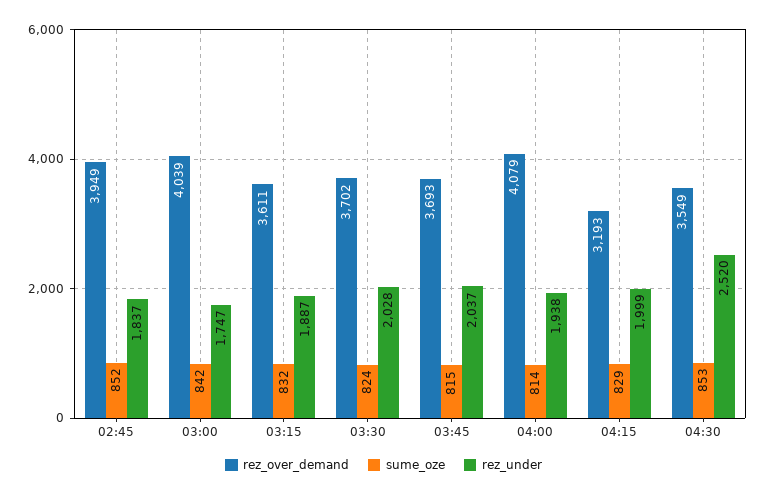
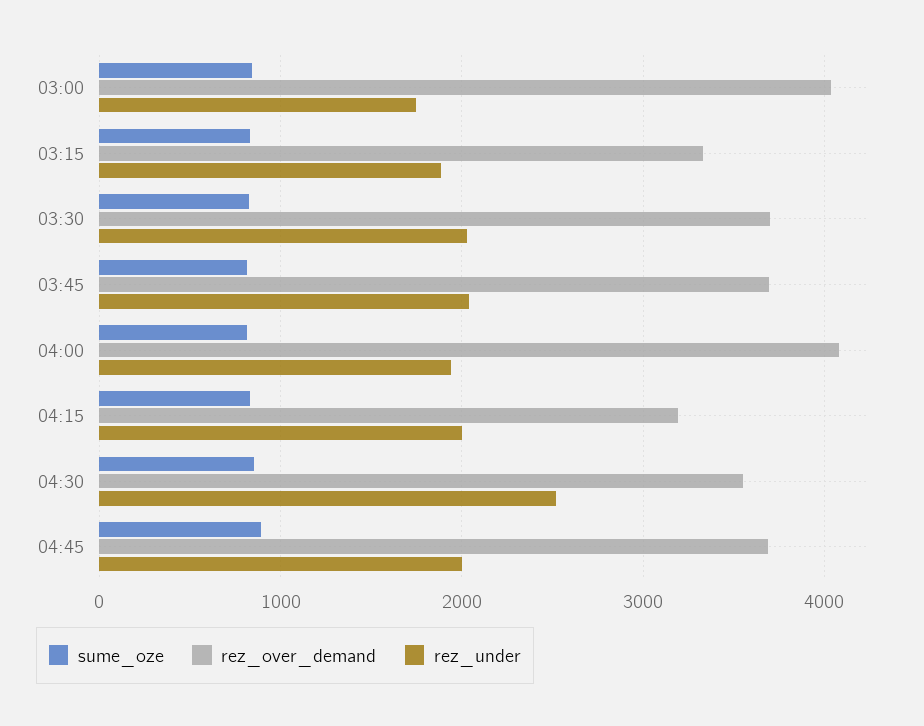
rez_over_demand, 02:45: 3949 -> none
sume_oze, 02:45: 852 -> none
rez_under, 02:45: 1837 -> none
rez_over_demand, 03:15: 3611 -> 3300
sume_oze, 04:45: none -> 900
rez_over_demand, 04:45: none -> 3700
rez_under, 04:45: none -> 2000

